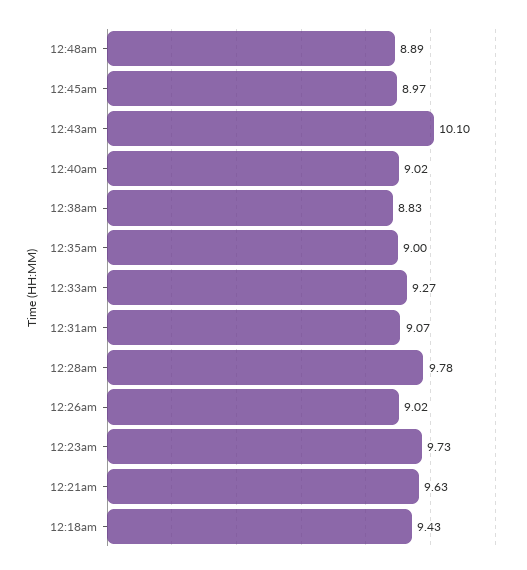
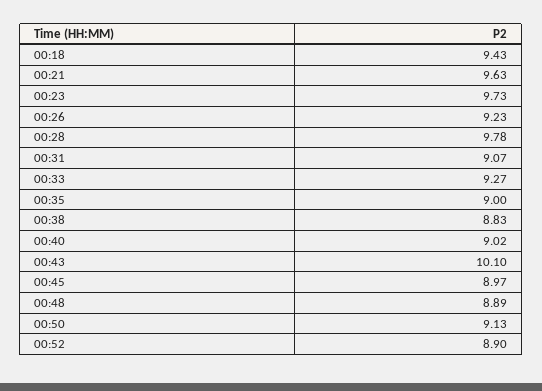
12:26am: 9.02 -> 9.23
00:50: none -> 9.13
00:52: none -> 8.9

